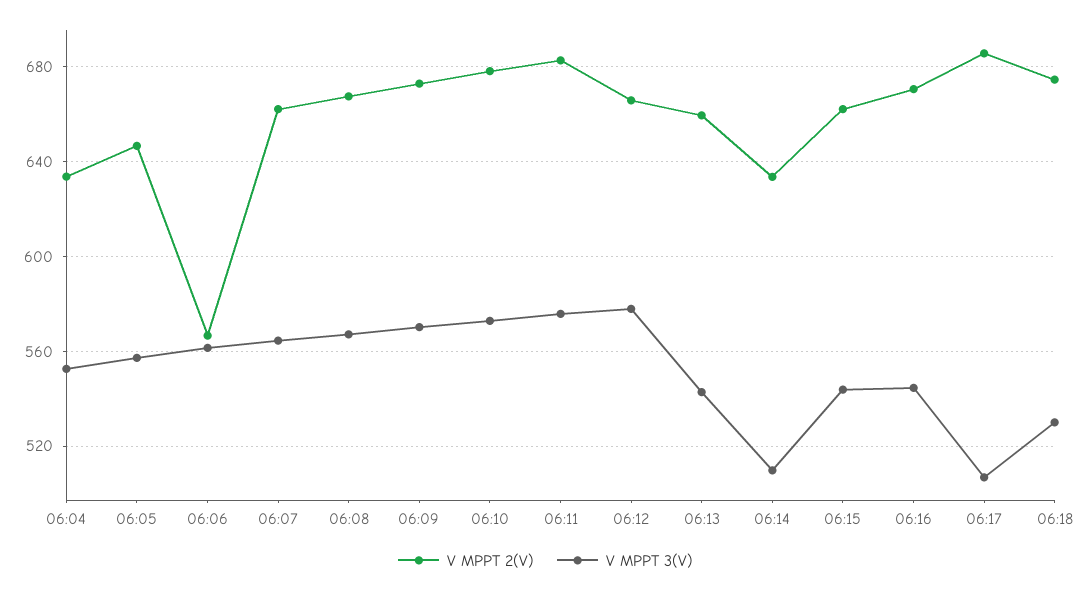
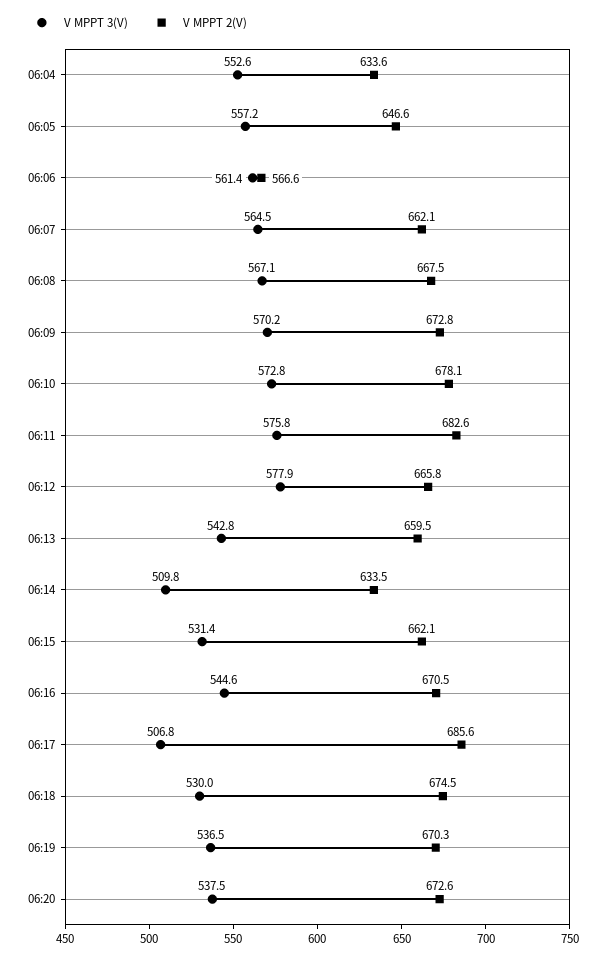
V MPPT 3(V), 06:15: 545 -> 531.4
V MPPT 3(V), 06:19: none -> 536.5
V MPPT 2(V), 06:19: none -> 670.3
V MPPT 3(V), 06:20: none -> 537.5
V MPPT 2(V), 06:20: none -> 672.6

